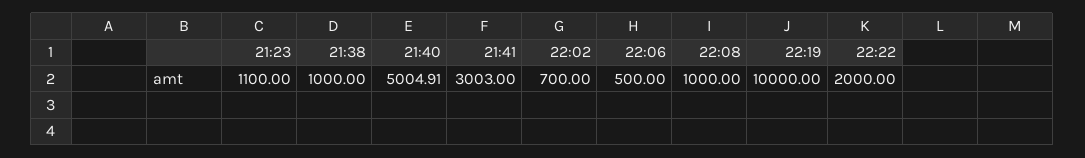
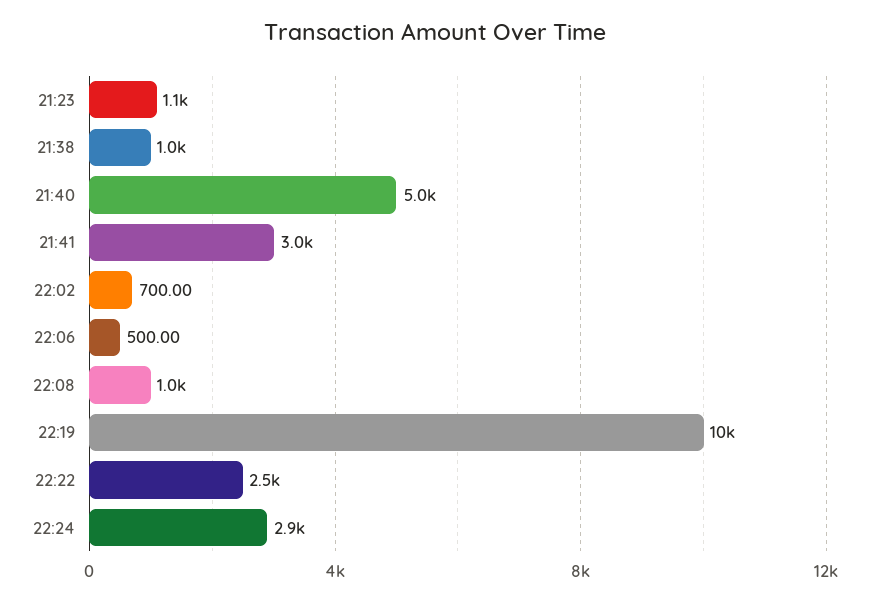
22:22: 2000 -> 2500
22:24: none -> 2900

